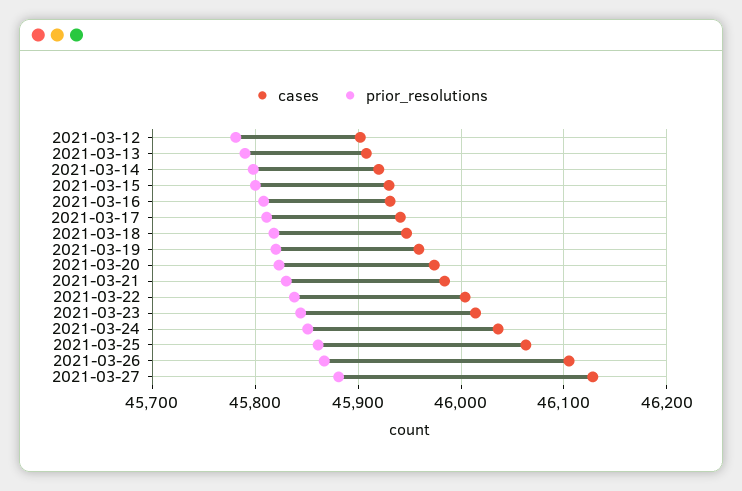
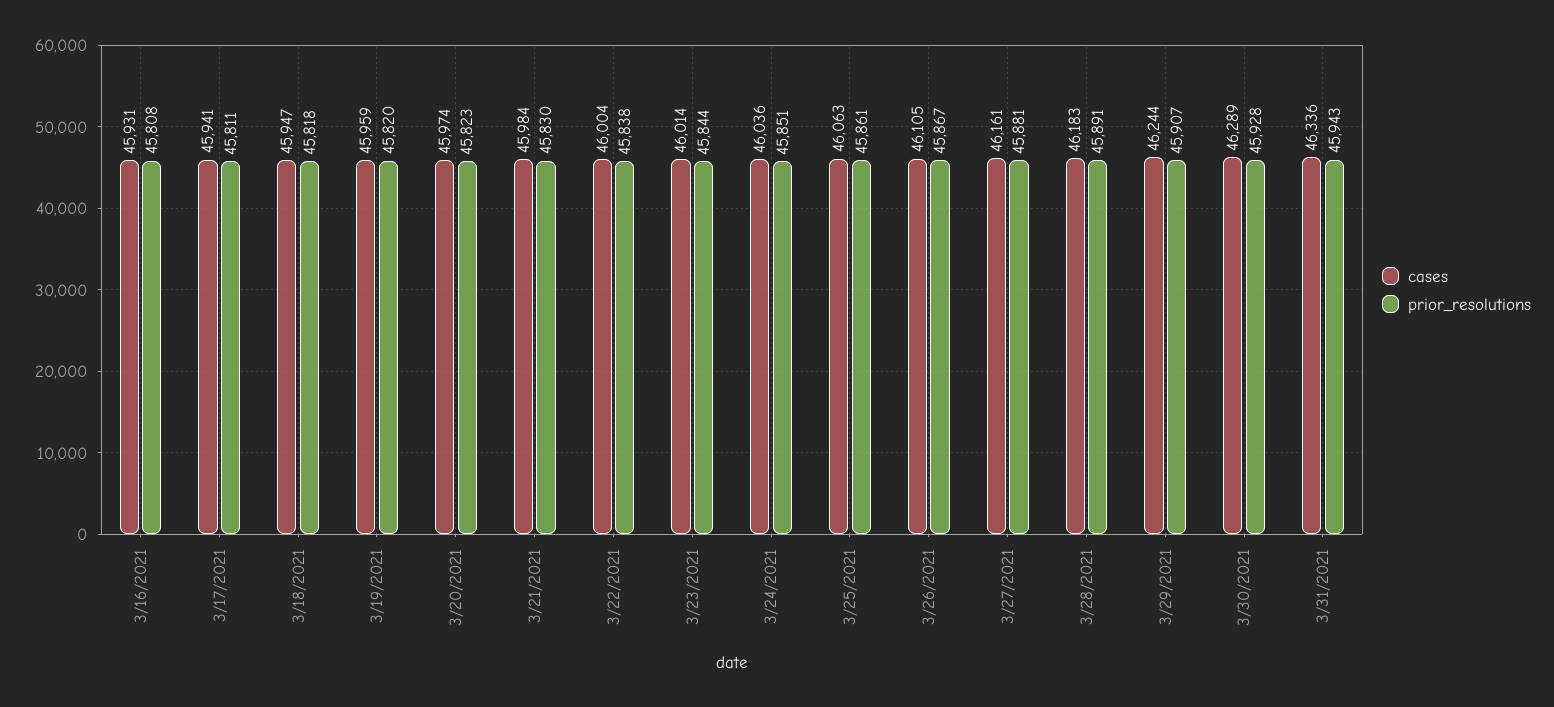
cases, 2021-03-12: 45900 -> none
prior_resolutions, 2021-03-12: 45780 -> none
cases, 2021-03-13: 45910 -> none
prior_resolutions, 2021-03-13: 45790 -> none
cases, 2021-03-14: 45920 -> none
prior_resolutions, 2021-03-14: 45800 -> none
cases, 2021-03-15: 45930 -> none
prior_resolutions, 2021-03-15: 45800 -> none
cases, 2021-03-27: 46130 -> 46161
cases, 3/28/2021: none -> 46183
prior_resolutions, 3/28/2021: none -> 45891
cases, 3/29/2021: none -> 46244
prior_resolutions, 3/29/2021: none -> 45907
cases, 3/30/2021: none -> 46289
prior_resolutions, 3/30/2021: none -> 45928
cases, 3/31/2021: none -> 46336
prior_resolutions, 3/31/2021: none -> 45943

